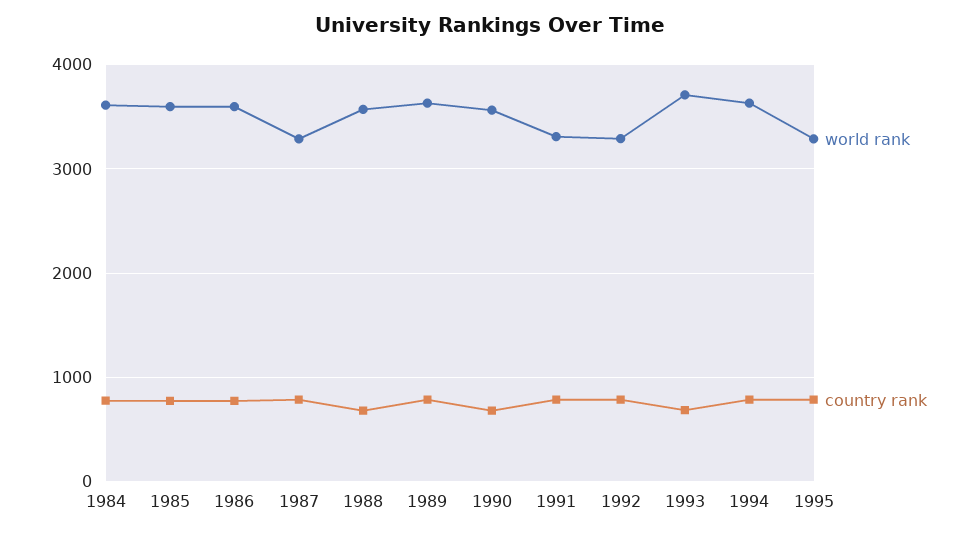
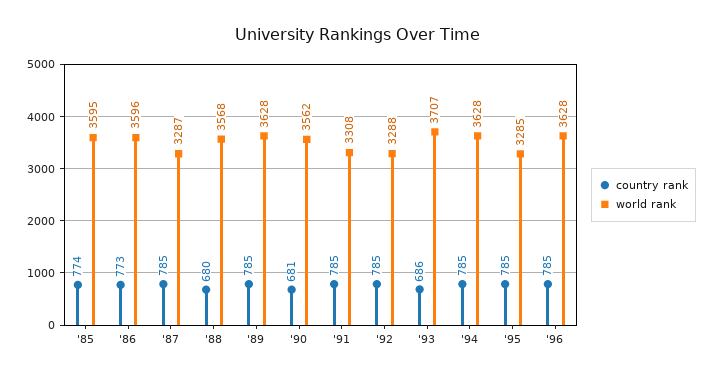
world rank, 1984: 3600 -> none
country rank, 1984: 800 -> none
country rank, '96: none -> 785
world rank, '96: none -> 3628

